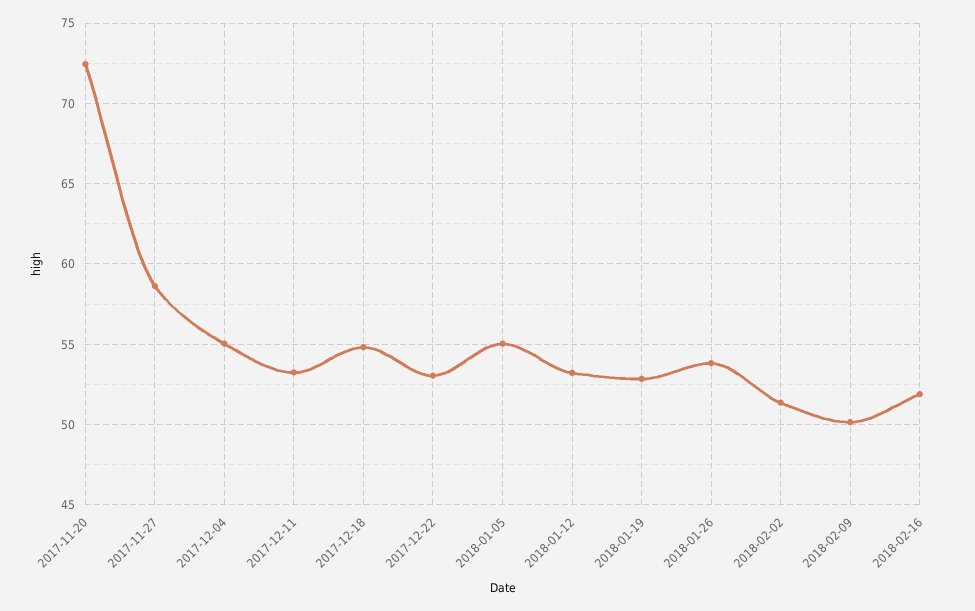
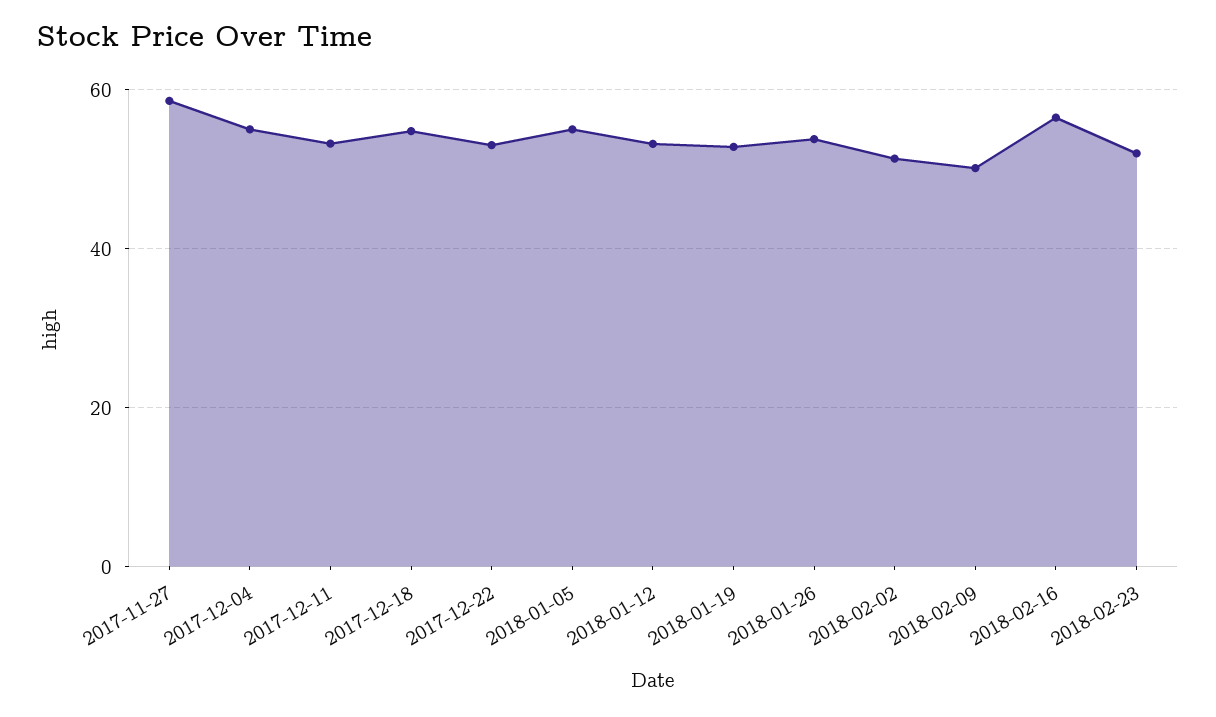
2017-11-20: 72.5 -> none
2018-02-16: 52 -> 56
2018-02-23: none -> 52

